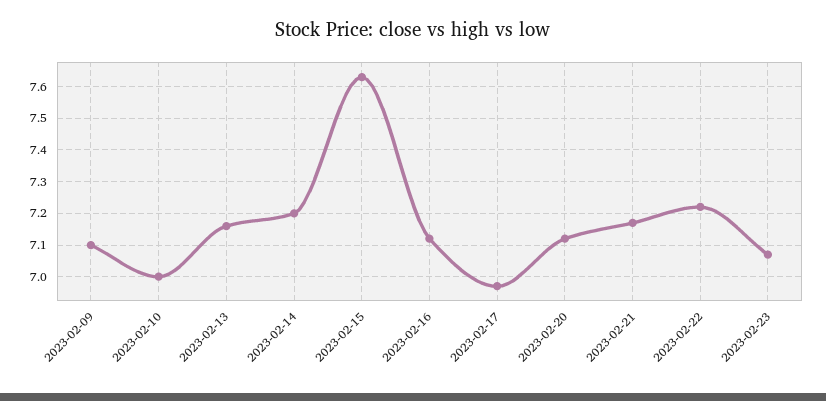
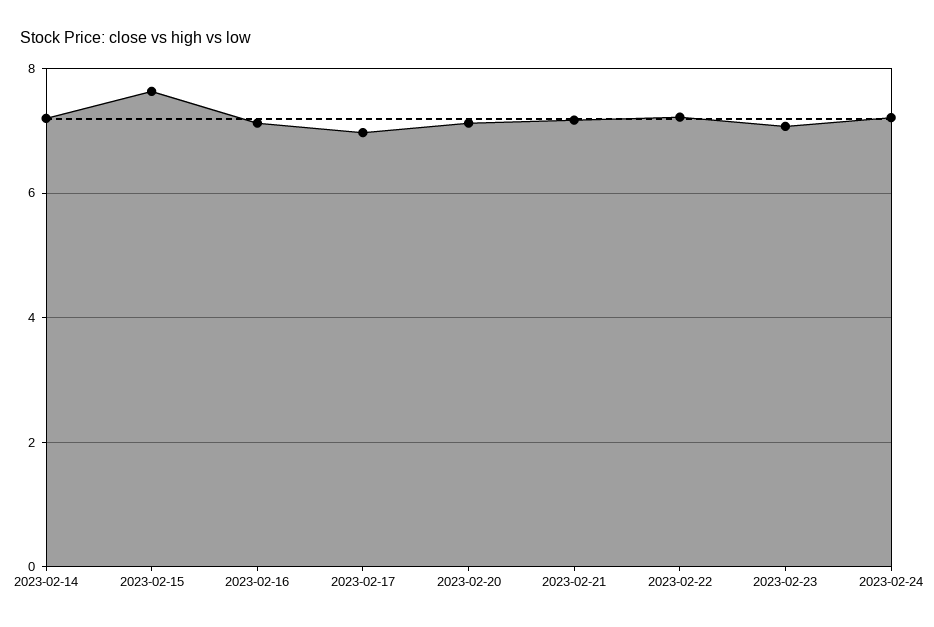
2023-02-09: 7.1 -> none
2023-02-10: 7 -> none
2023-02-13: 7.15 -> none
2023-02-24: none -> 7.2

